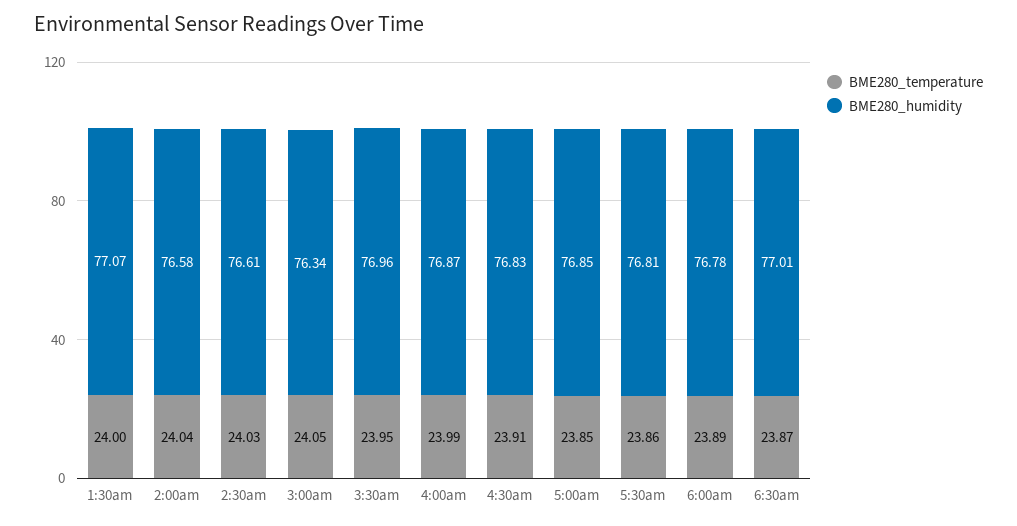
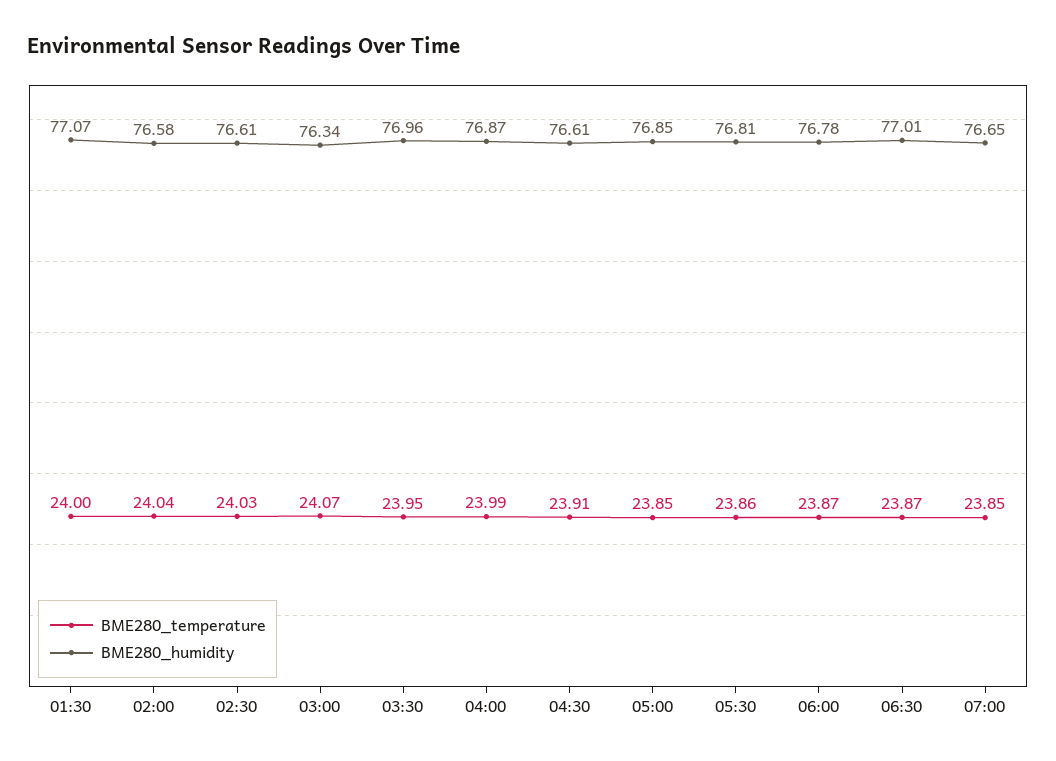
BME280_temperature, 3:00am: 24.05 -> 24.07
BME280_humidity, 4:30am: 76.83 -> 76.61
BME280_temperature, 6:00am: 23.89 -> 23.87
BME280_temperature, 07:00: none -> 23.85
BME280_humidity, 07:00: none -> 76.65

